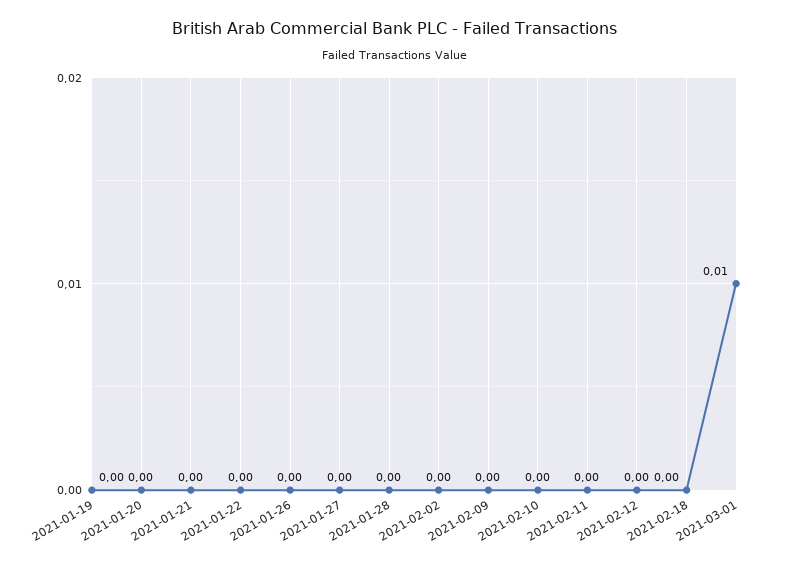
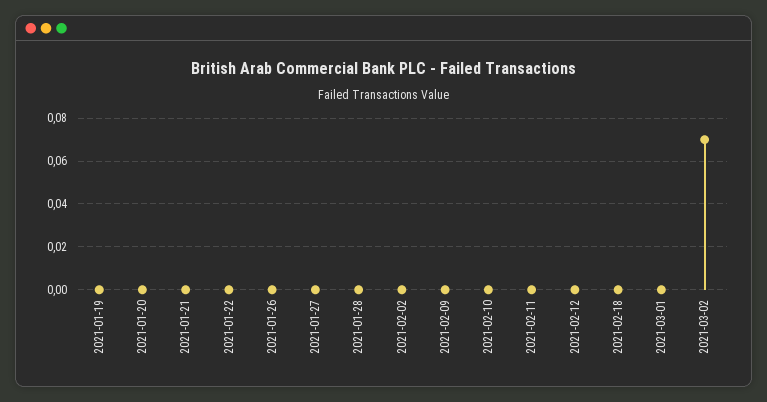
2021-03-01: 0.01 -> 0
2021-03-02: none -> 0.07

